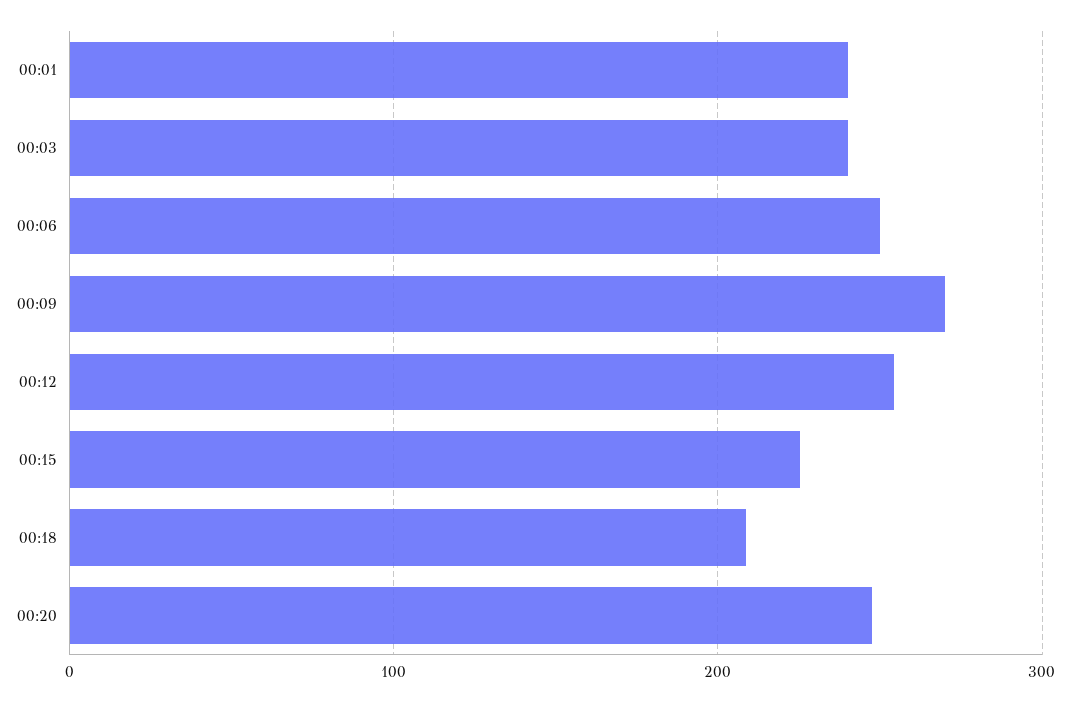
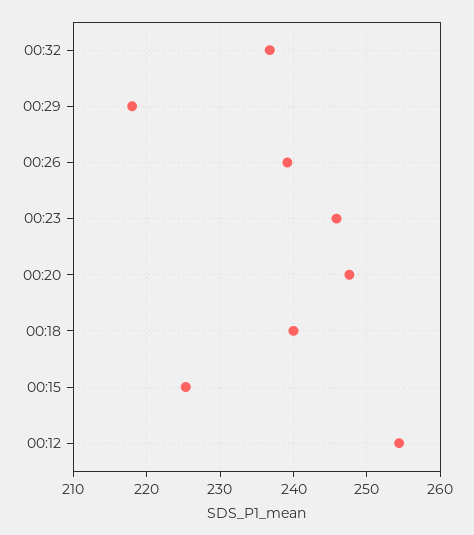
00:01: 240 -> none
00:03: 240 -> none
00:06: 250 -> none
00:09: 270 -> none
00:18: 210 -> 240
00:32: none -> 237
00:29: none -> 218
00:26: none -> 239
00:23: none -> 246

